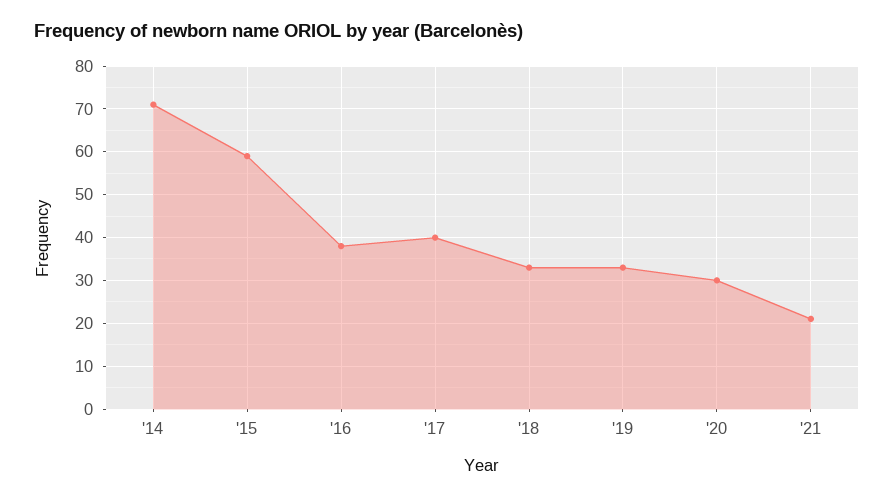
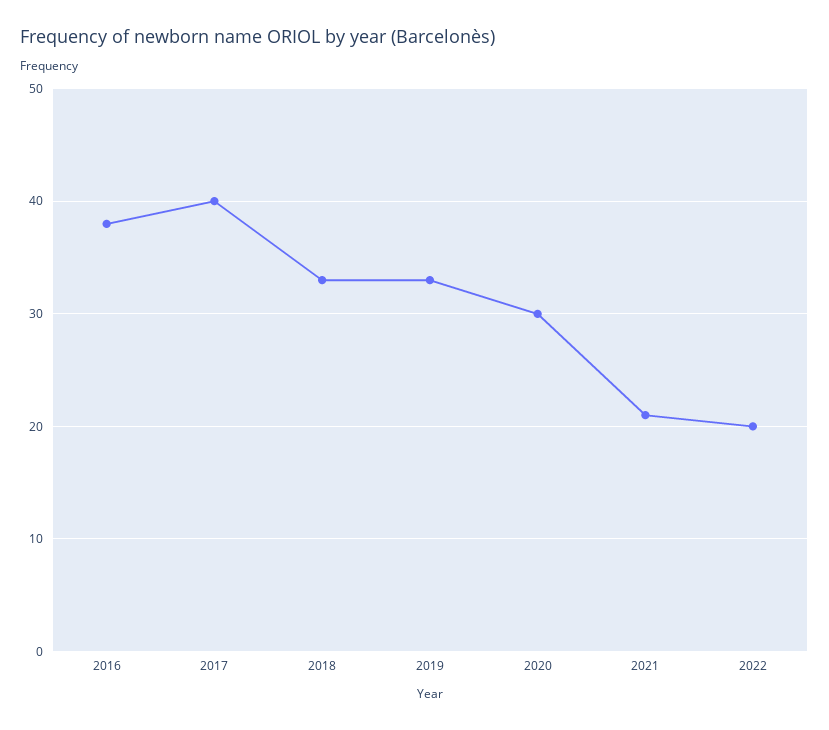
'14: 70 -> none
'15: 60 -> none
2022: none -> 20

